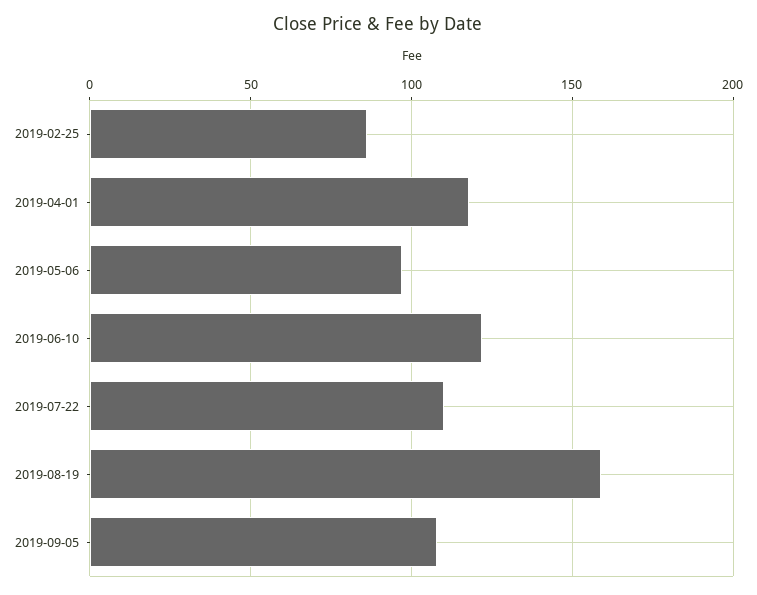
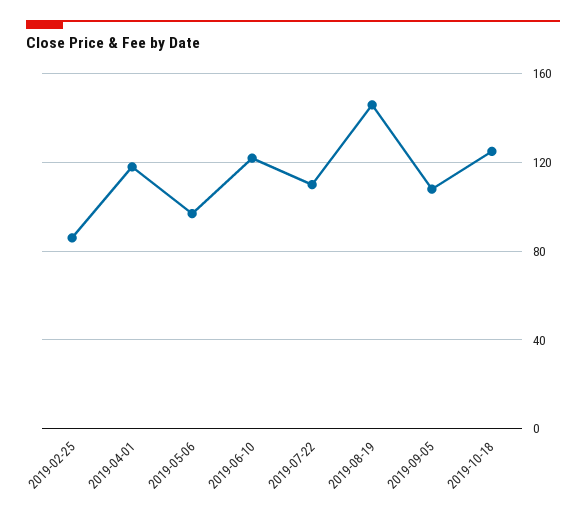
2019-08-19: 160 -> 145
2019-10-18: none -> 125

